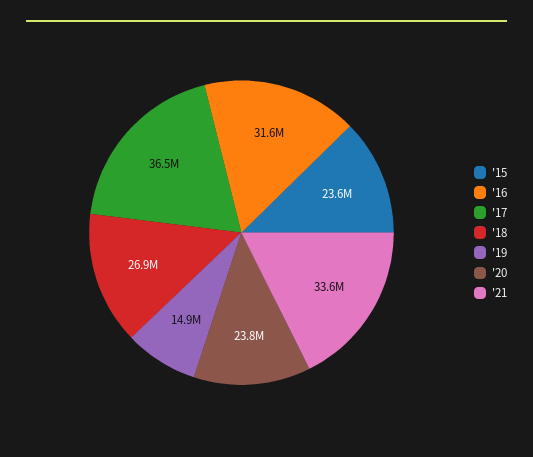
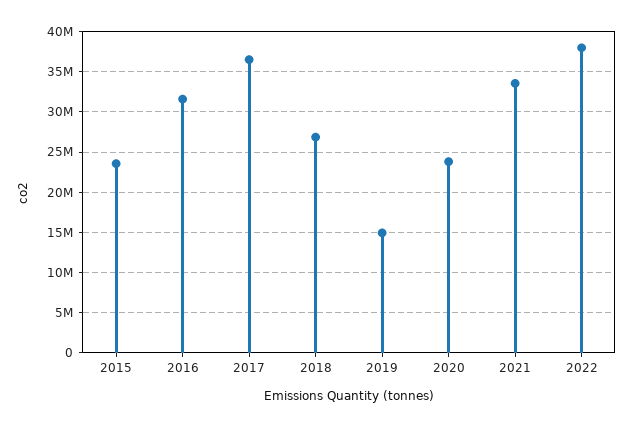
2022: none -> 38000000

